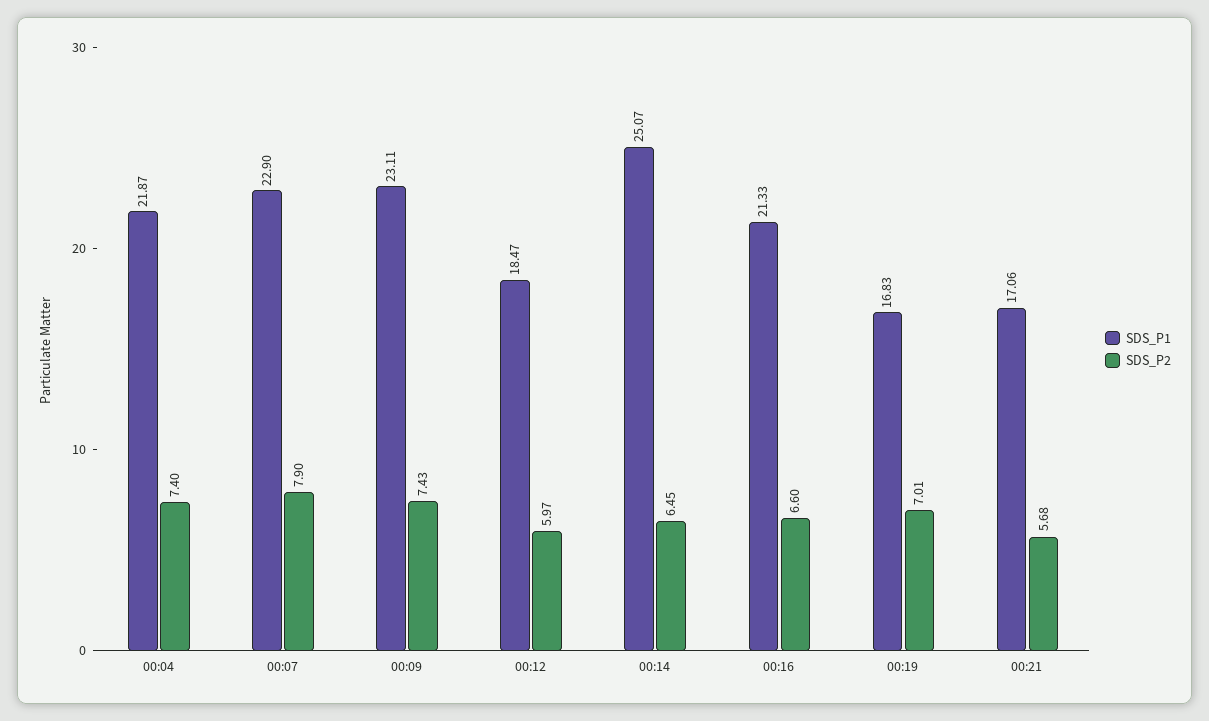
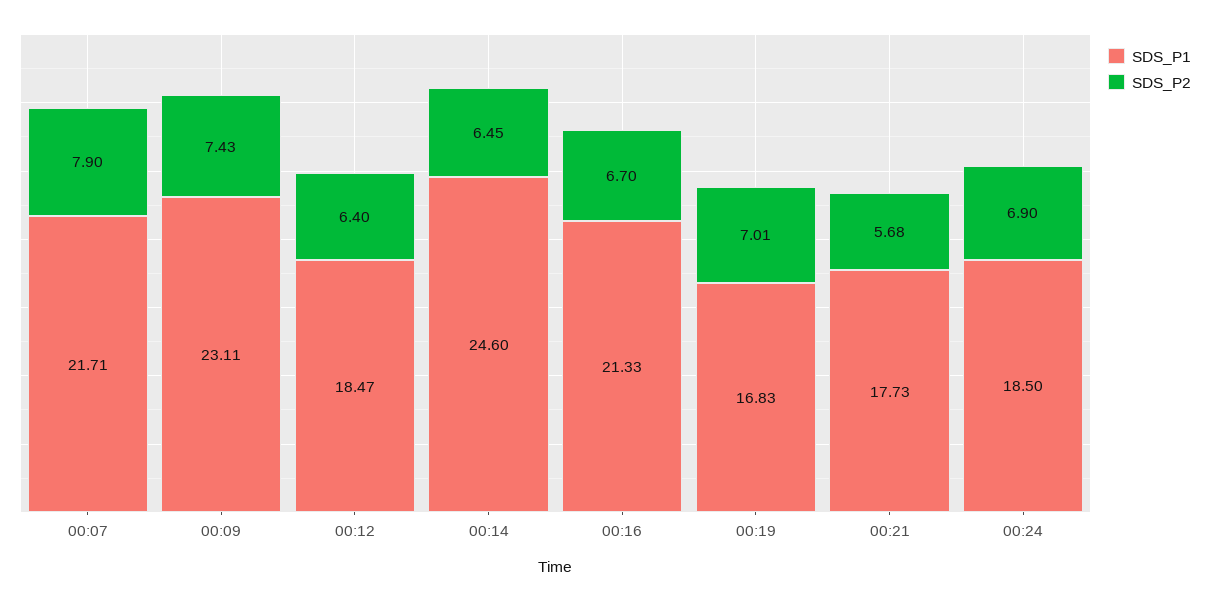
SDS_P1, 00:04: 21.87 -> none
SDS_P2, 00:04: 7.4 -> none
SDS_P1, 00:07: 22.9 -> 21.71
SDS_P2, 00:12: 5.97 -> 6.4
SDS_P1, 00:14: 25.07 -> 24.6
SDS_P2, 00:16: 6.6 -> 6.7
SDS_P1, 00:21: 17.06 -> 17.73
SDS_P1, 00:24: none -> 18.5
SDS_P2, 00:24: none -> 6.9

